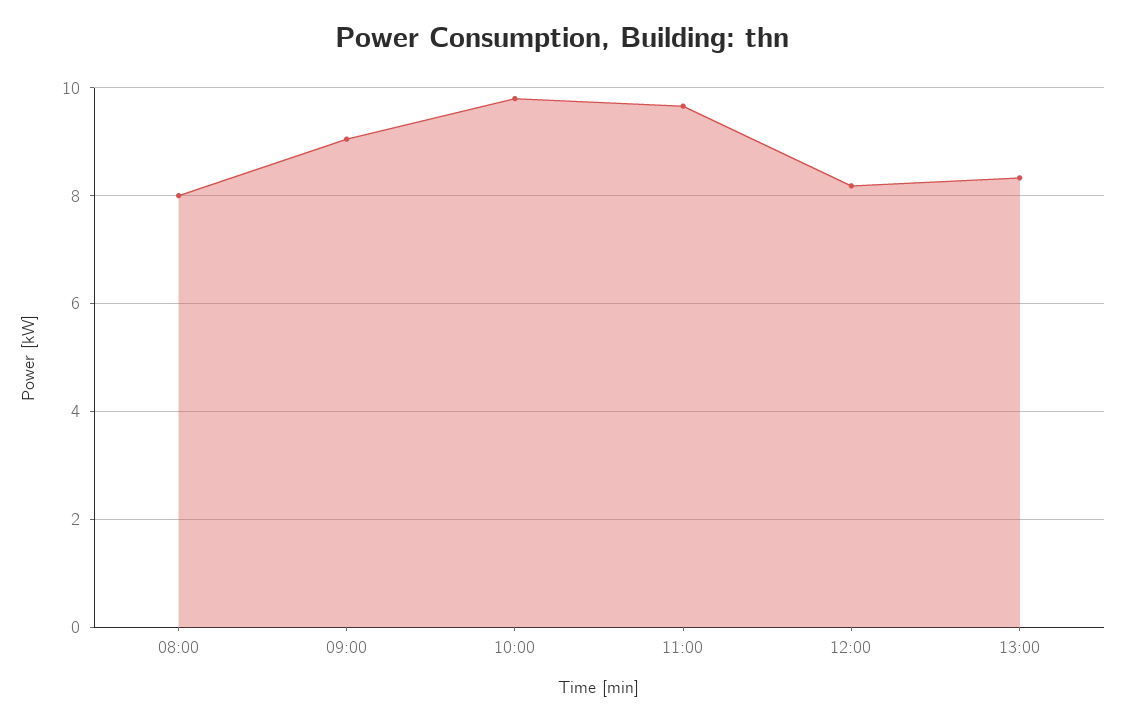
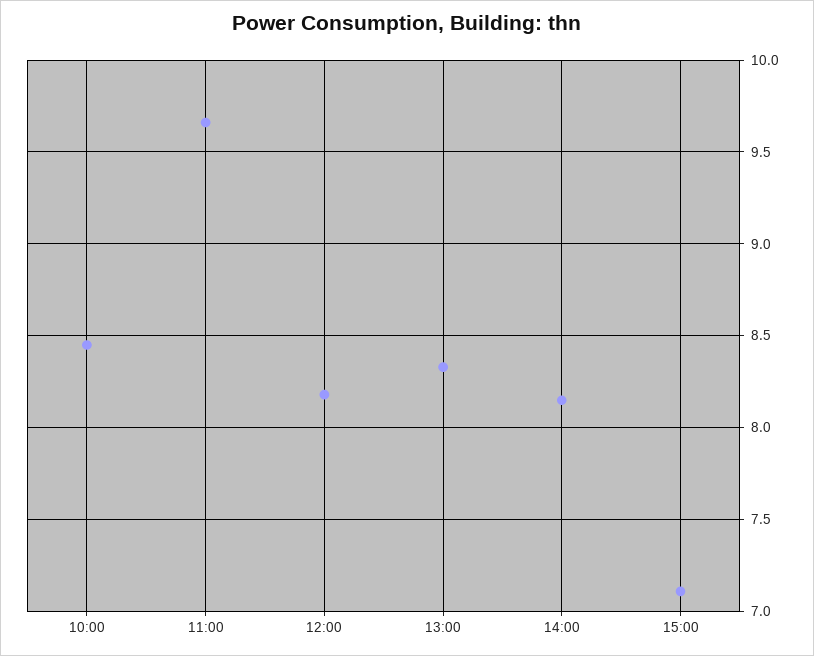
08:00: 8 -> none
09:00: 9 -> none
10:00: 9.8 -> 8.45
14:00: none -> 8.15
15:00: none -> 7.1

